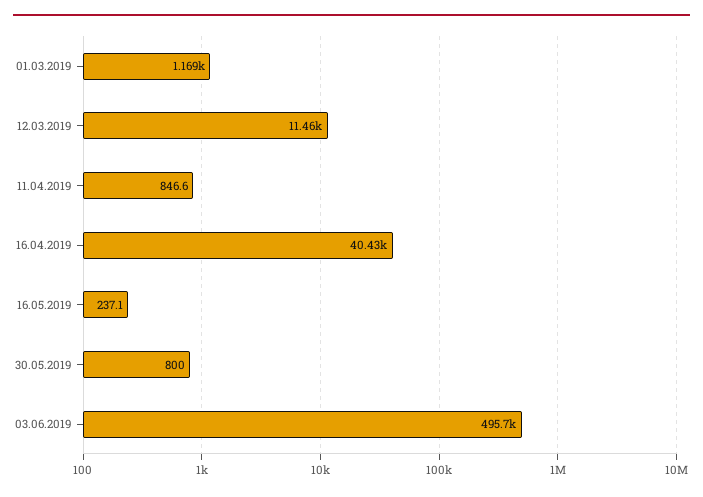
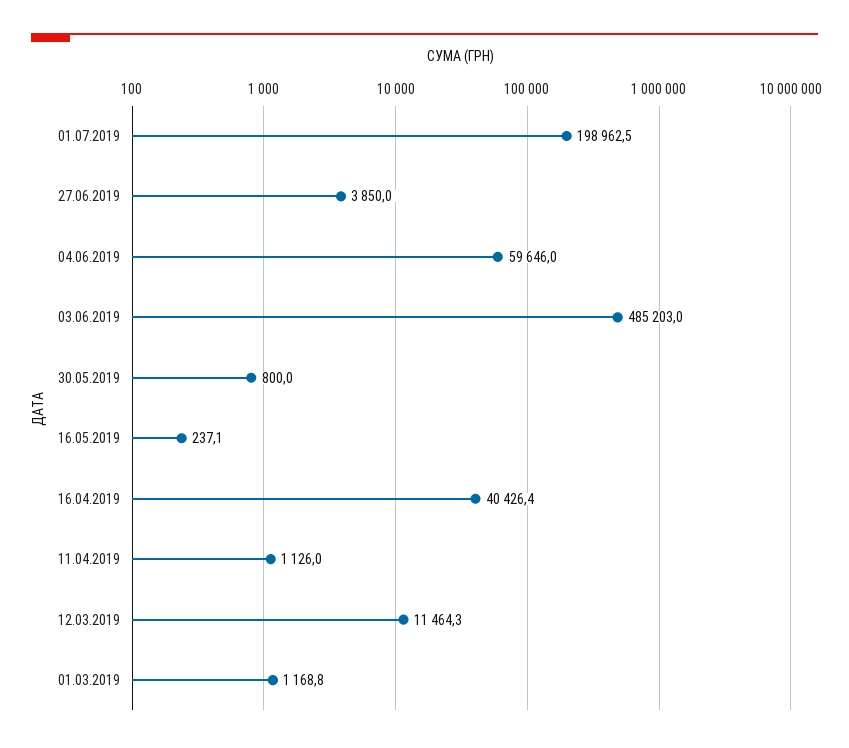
11.04.2019: 846.6 -> 1126
03.06.2019: 495700 -> 485203
01.07.2019: none -> 198962.5
27.06.2019: none -> 3850
04.06.2019: none -> 59646

